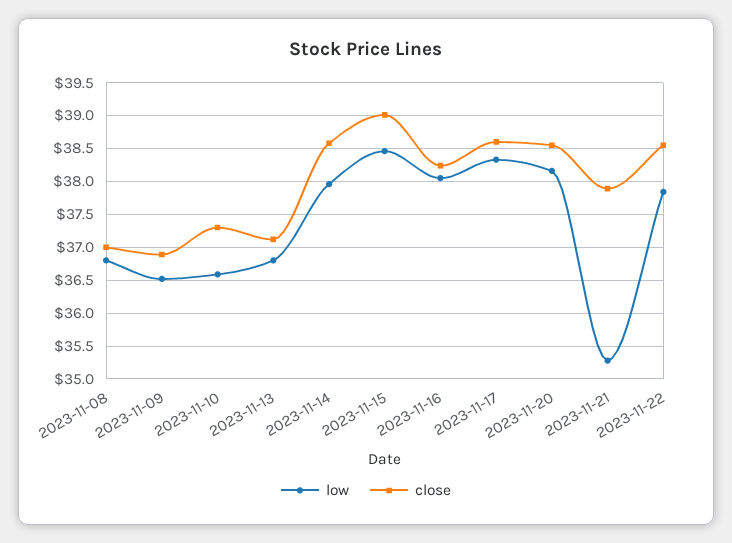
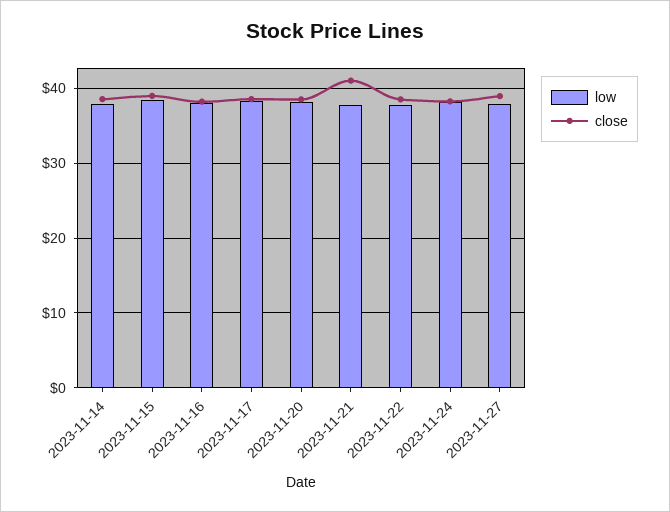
low, 2023-11-08: 36.8 -> none
close, 2023-11-08: 37 -> none
low, 2023-11-09: 36.5 -> none
close, 2023-11-09: 36.9 -> none
low, 2023-11-10: 36.6 -> none
close, 2023-11-10: 37.3 -> none
low, 2023-11-13: 36.8 -> none
close, 2023-11-13: 37.1 -> none
low, 2023-11-21: 35.3 -> 38
close, 2023-11-21: 37.9 -> 41
low, 2023-11-24: none -> 38
close, 2023-11-24: none -> 38
low, 2023-11-27: none -> 38
close, 2023-11-27: none -> 39

